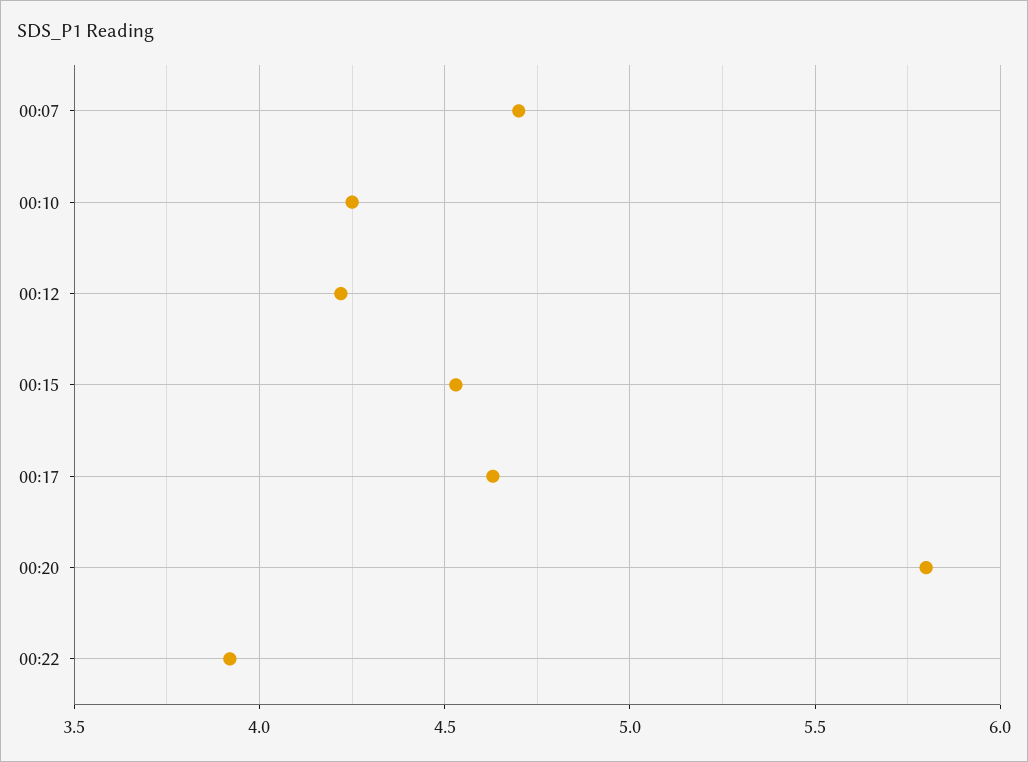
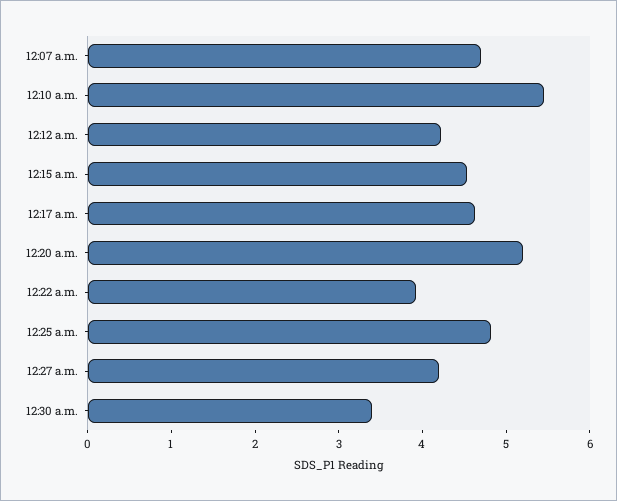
00:10: 4.25 -> 5.4
00:20: 5.8 -> 5.2
12:25 a.m.: none -> 4.8
12:27 a.m.: none -> 4.2
12:30 a.m.: none -> 3.4

